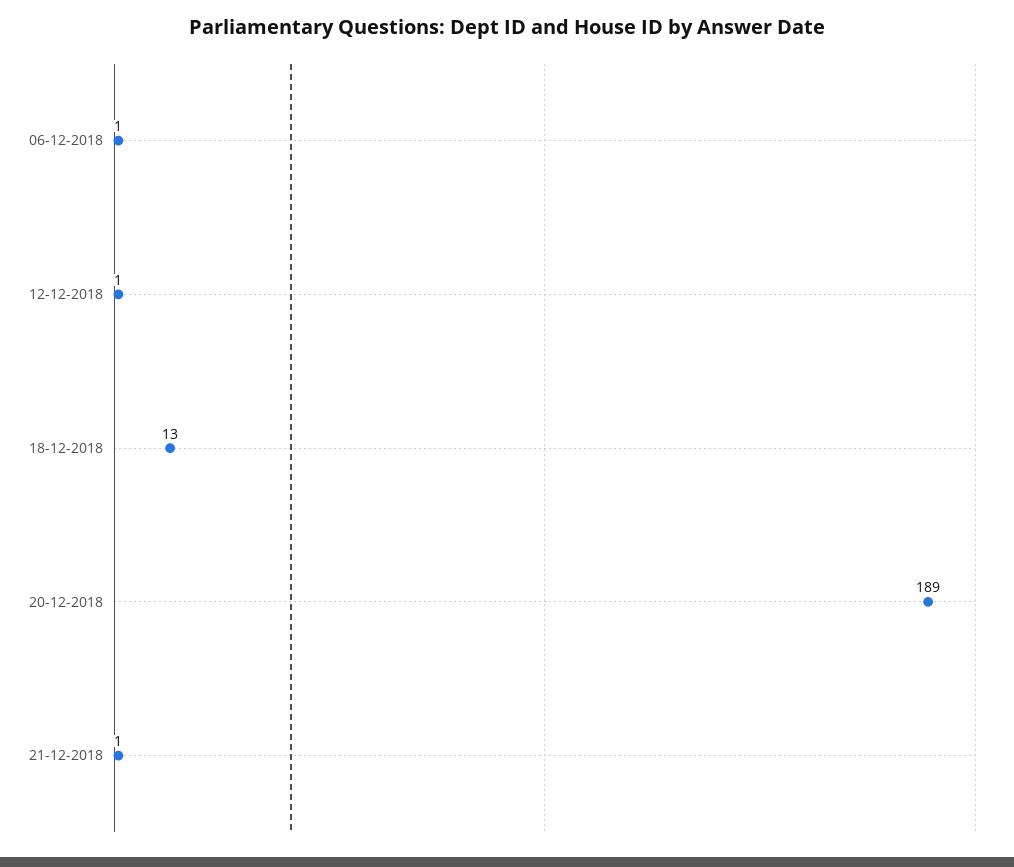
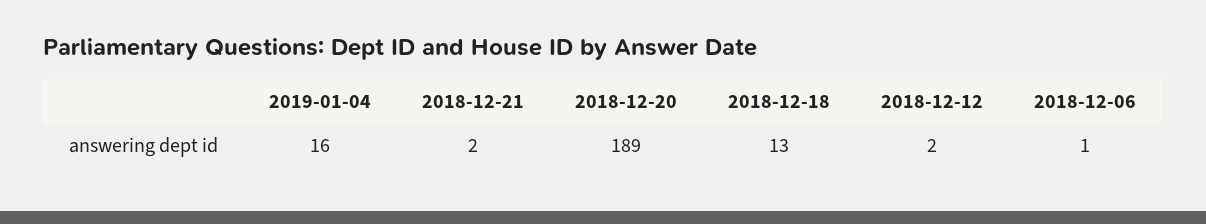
12-12-2018: 1 -> 2
21-12-2018: 1 -> 2
2019-01-04: none -> 16

